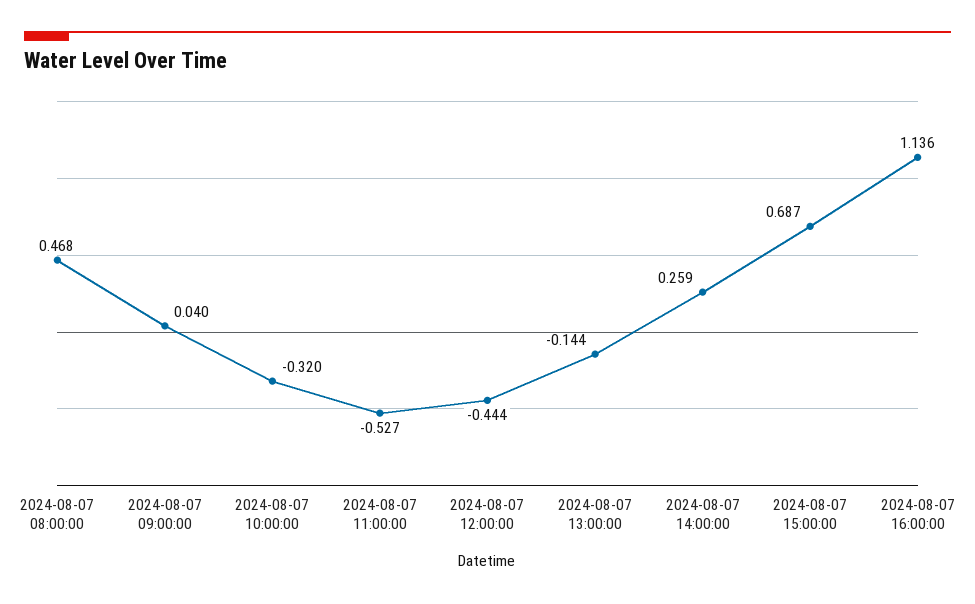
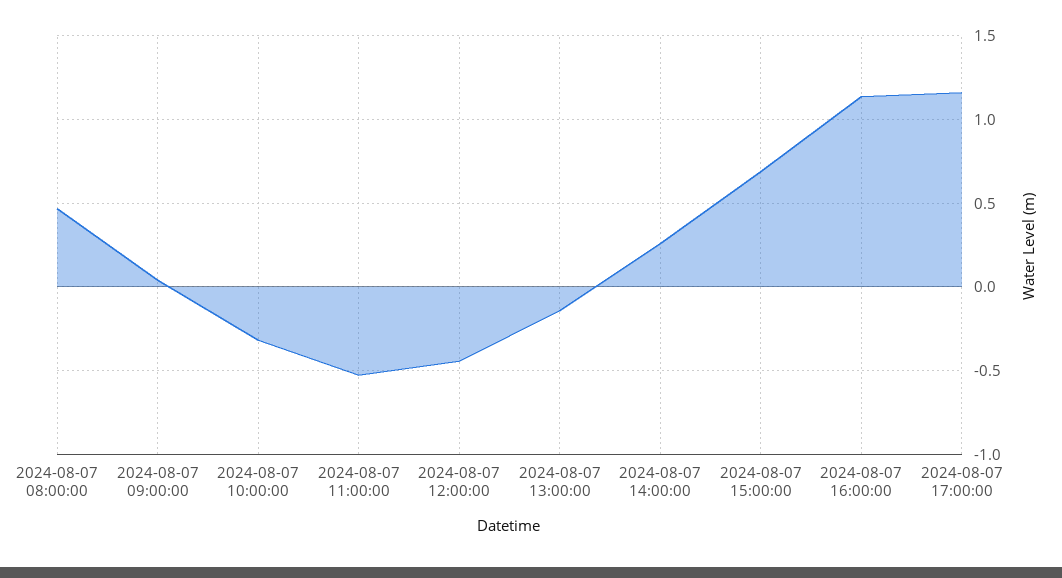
2024-08-07 17:00:00: none -> 1.15

